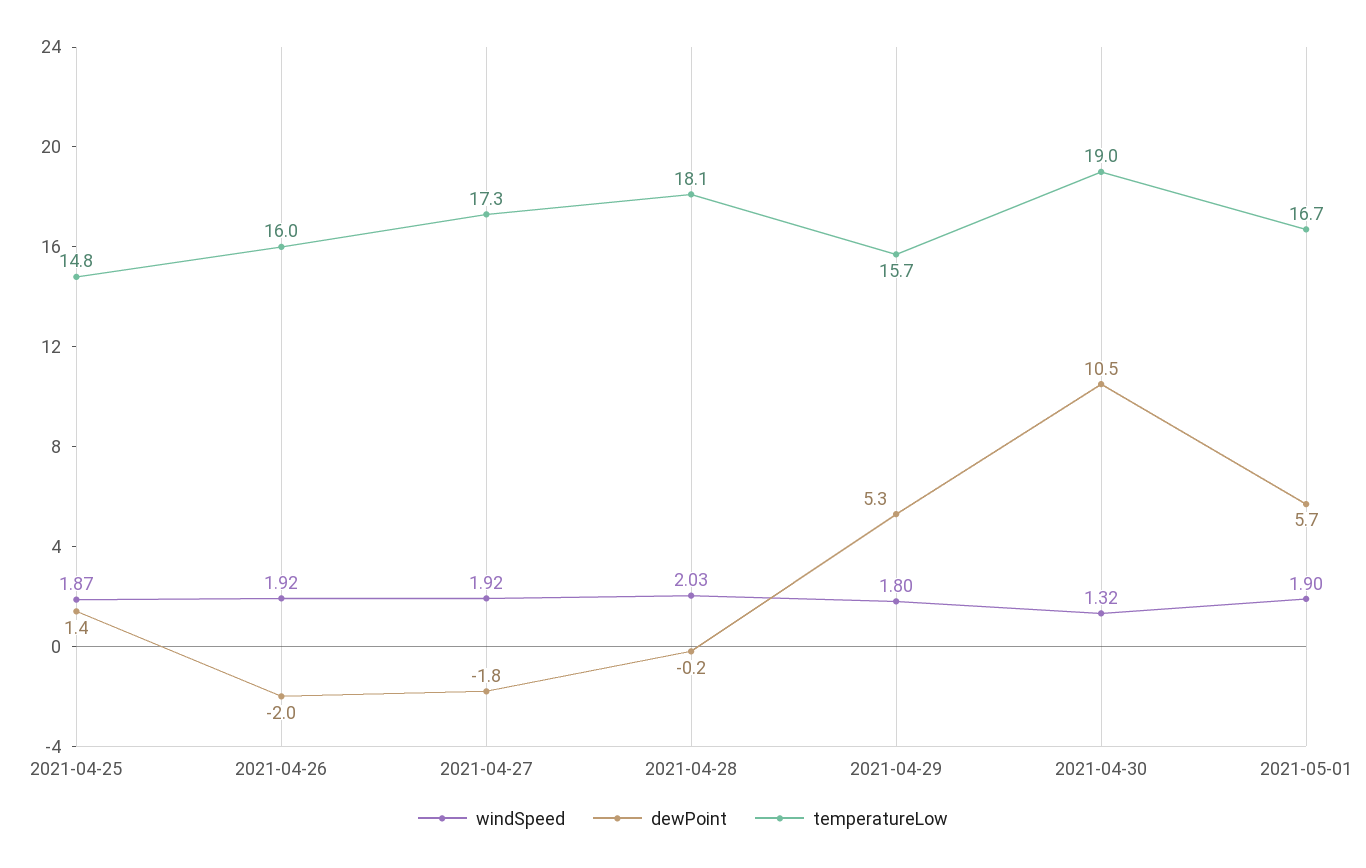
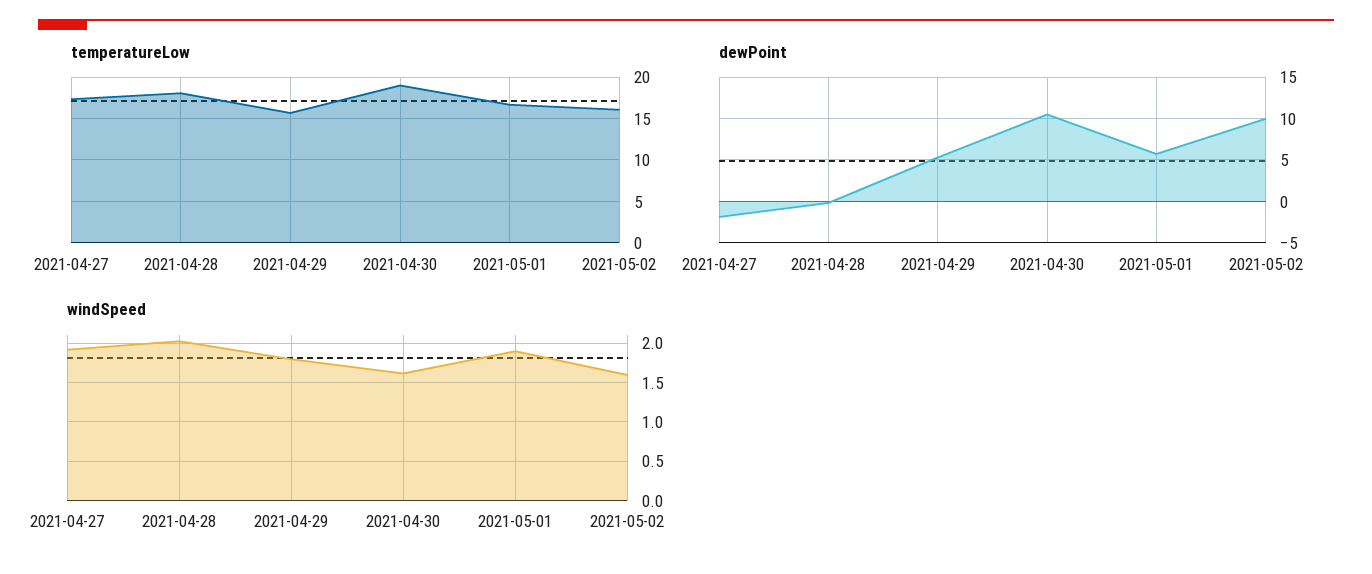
windSpeed, 2021-04-25: 1.87 -> none
dewPoint, 2021-04-25: 1.4 -> none
temperatureLow, 2021-04-25: 14.8 -> none
windSpeed, 2021-04-26: 1.92 -> none
dewPoint, 2021-04-26: -2 -> none
temperatureLow, 2021-04-26: 16 -> none
windSpeed, 2021-04-30: 1.32 -> 1.6
temperatureLow, 2021-05-02: none -> 16
dewPoint, 2021-05-02: none -> 10
windSpeed, 2021-05-02: none -> 1.6

